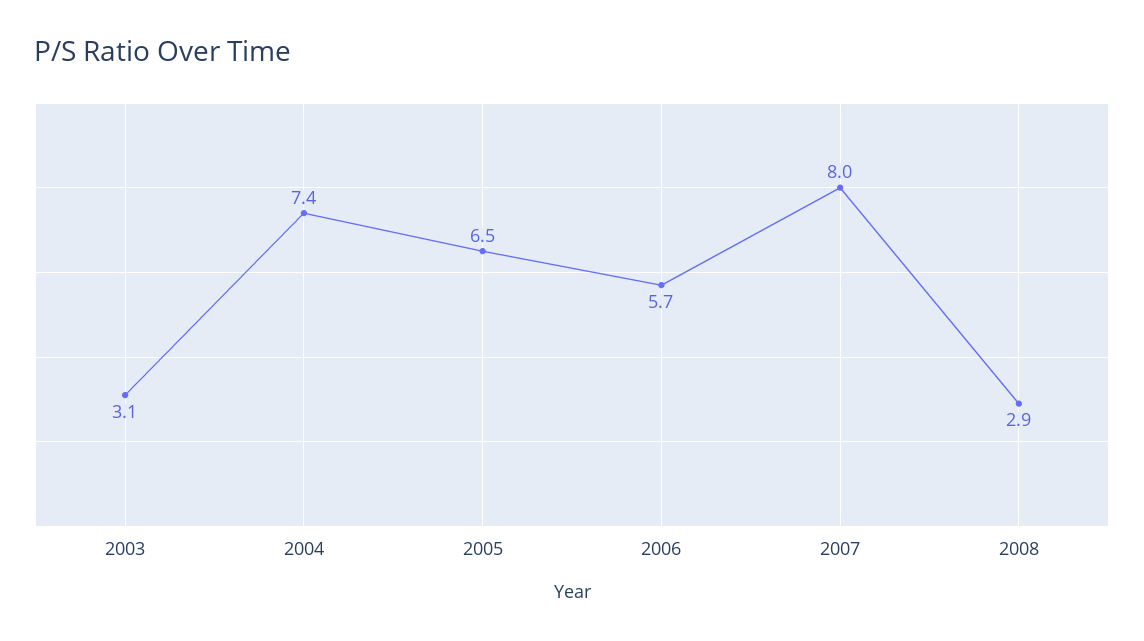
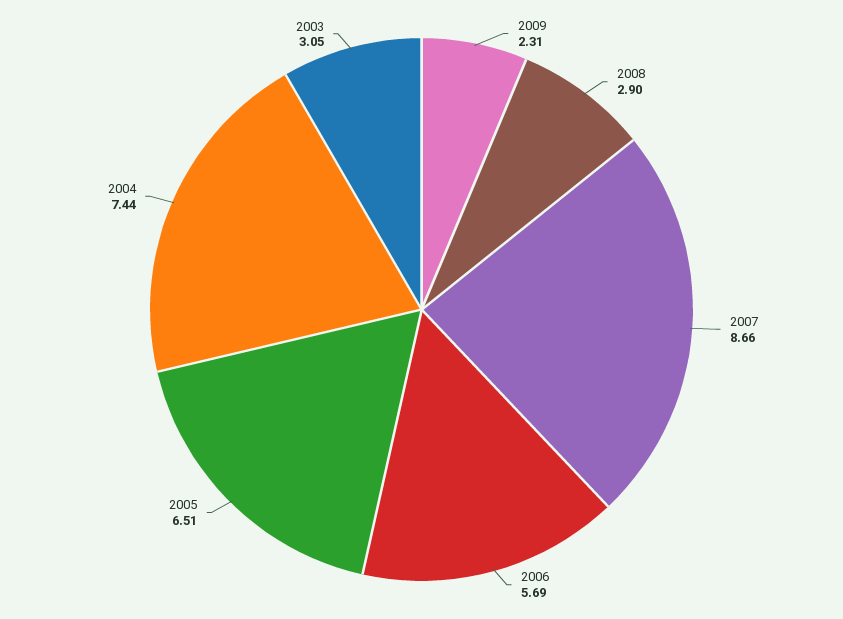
2007: 8 -> 8.66
2009: none -> 2.31

